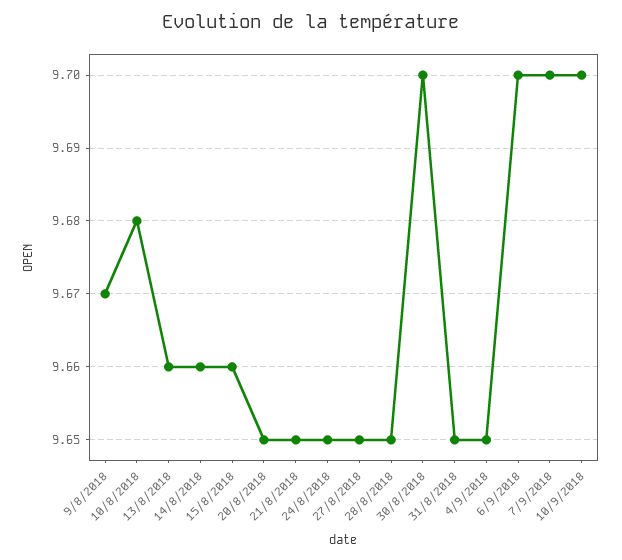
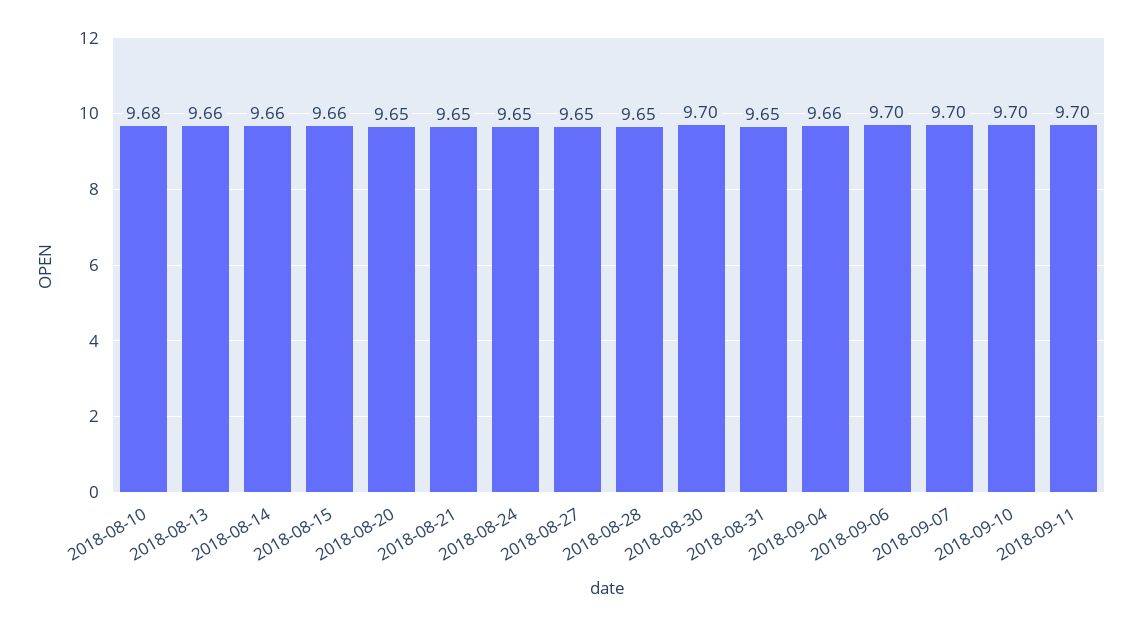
9/8/2018: 9.67 -> none
4/9/2018: 9.65 -> 9.66
2018-09-11: none -> 9.7

